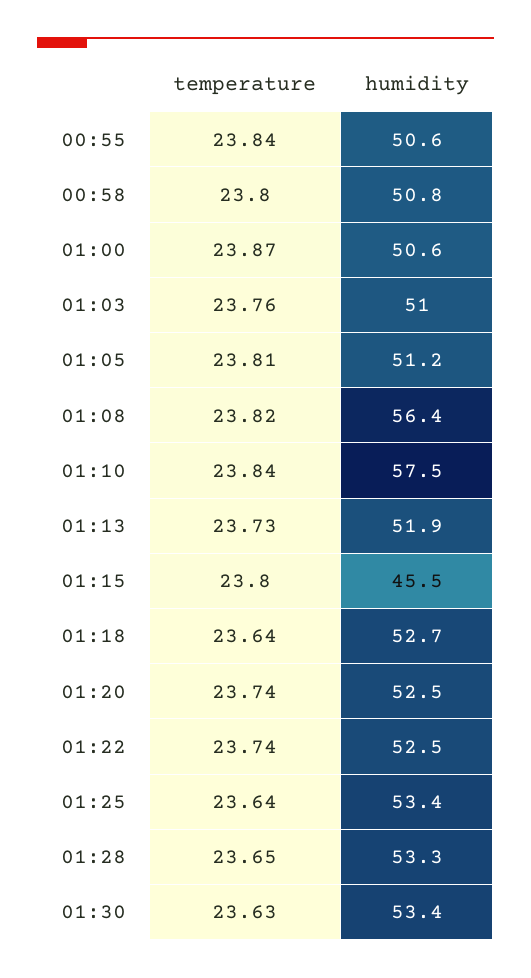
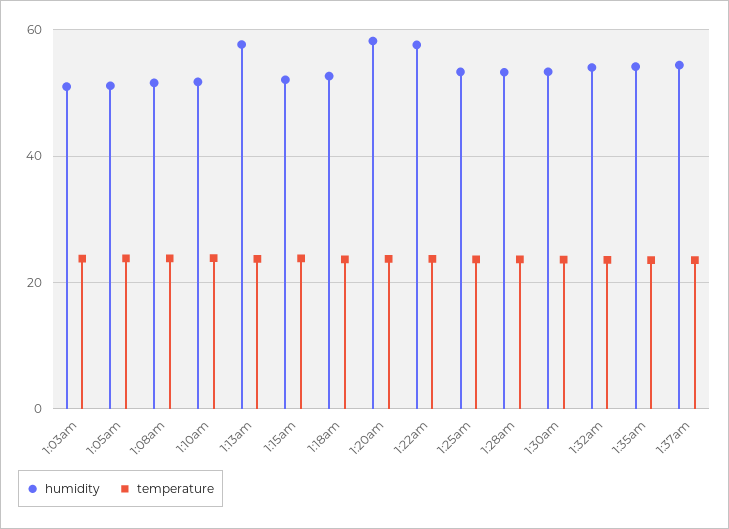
temperature, 00:55: 23.84 -> none
humidity, 00:55: 50.6 -> none
temperature, 00:58: 23.8 -> none
humidity, 00:58: 50.8 -> none
temperature, 01:00: 23.87 -> none
humidity, 01:00: 50.6 -> none
humidity, 01:08: 56.4 -> 52
humidity, 01:10: 57.5 -> 52
humidity, 01:13: 51.9 -> 58
humidity, 01:15: 45.5 -> 52
humidity, 01:20: 52.5 -> 58
humidity, 01:22: 52.5 -> 58
humidity, 1:32am: none -> 54
temperature, 1:32am: none -> 24
humidity, 1:35am: none -> 54
temperature, 1:35am: none -> 24
humidity, 1:37am: none -> 54
temperature, 1:37am: none -> 24

